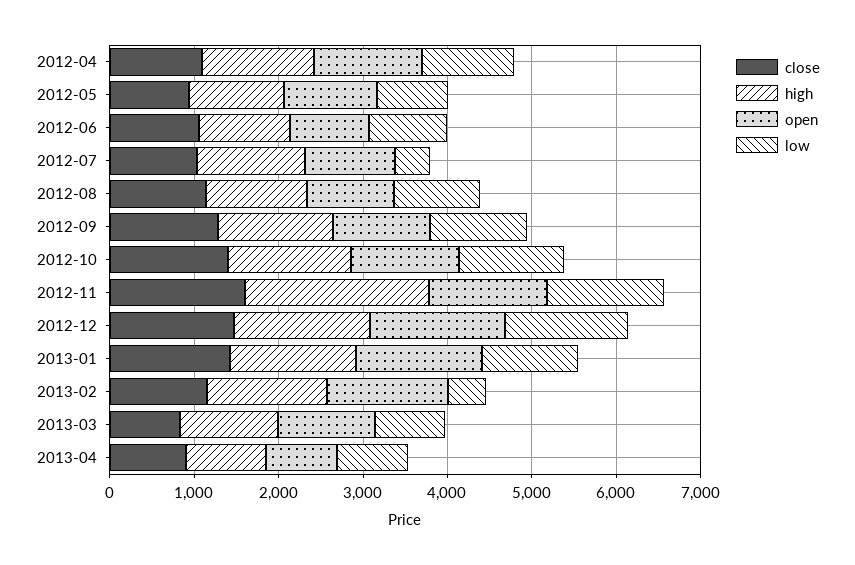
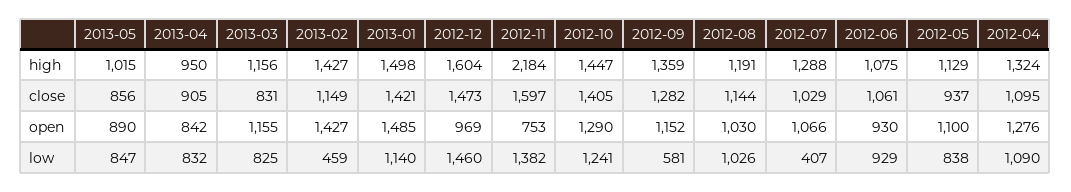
low, 2012-09: 1200 -> 581
open, 2012-11: 1400 -> 753
open, 2012-12: 1600 -> 969
high, 2013-05: none -> 1015
close, 2013-05: none -> 856
open, 2013-05: none -> 890
low, 2013-05: none -> 847

